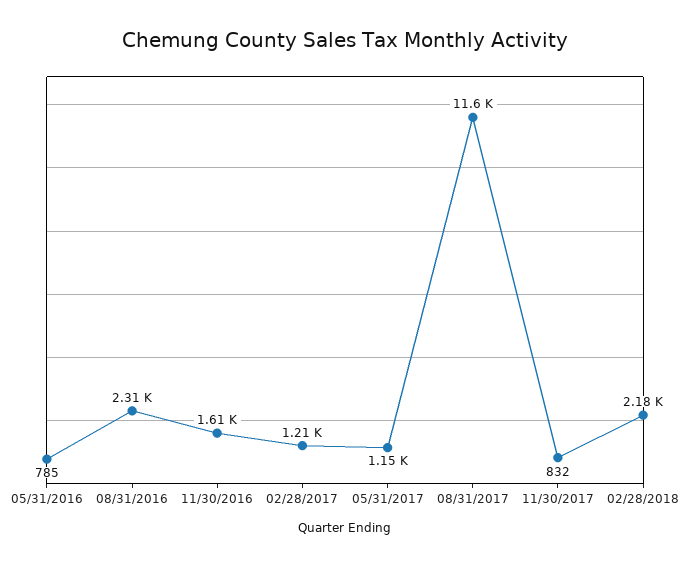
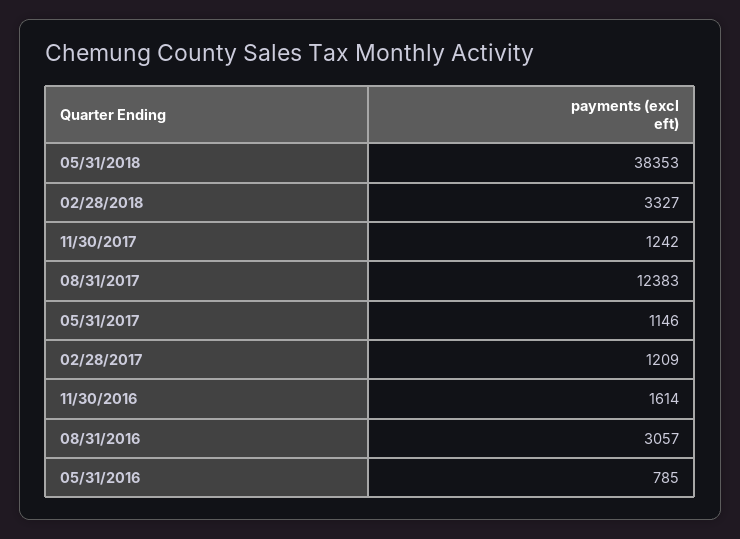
08/31/2016: 2310 -> 3057
08/31/2017: 11600 -> 12383
11/30/2017: 832 -> 1242
02/28/2018: 2180 -> 3327
05/31/2018: none -> 38353

